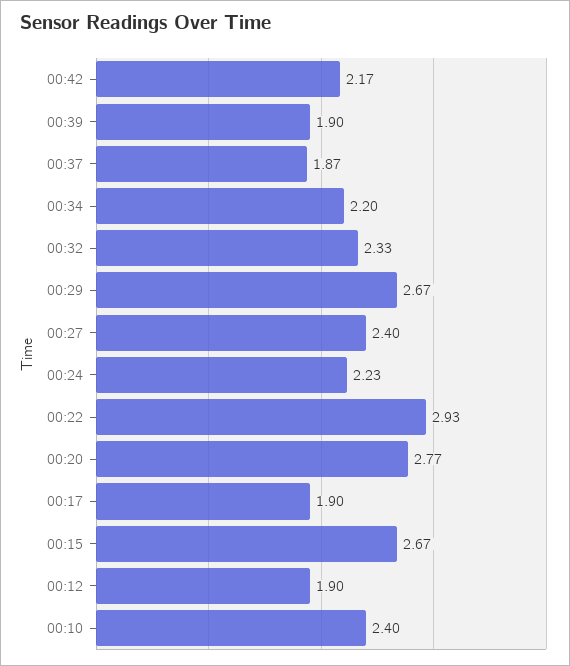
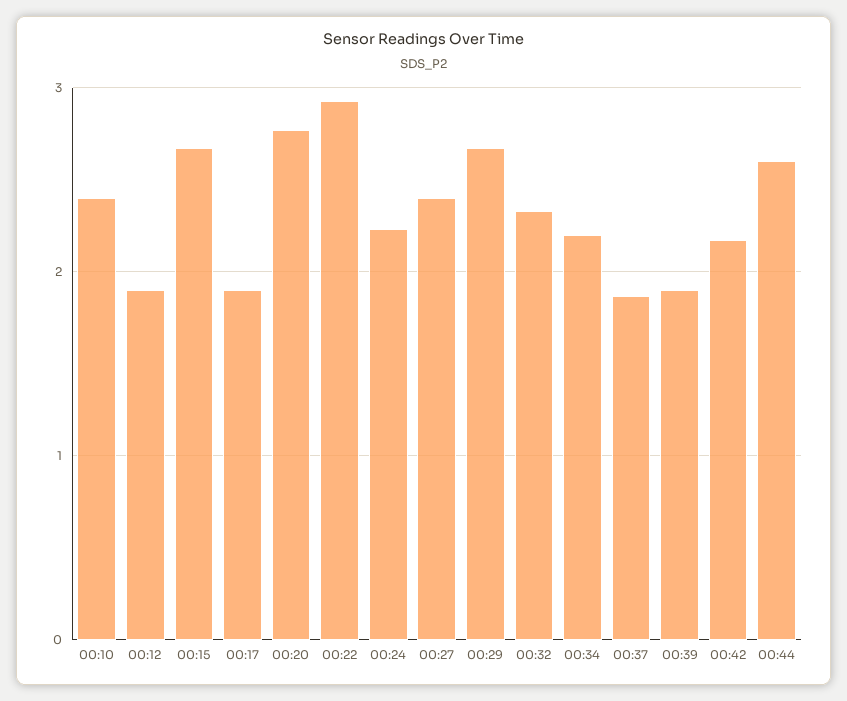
00:44: none -> 2.6

